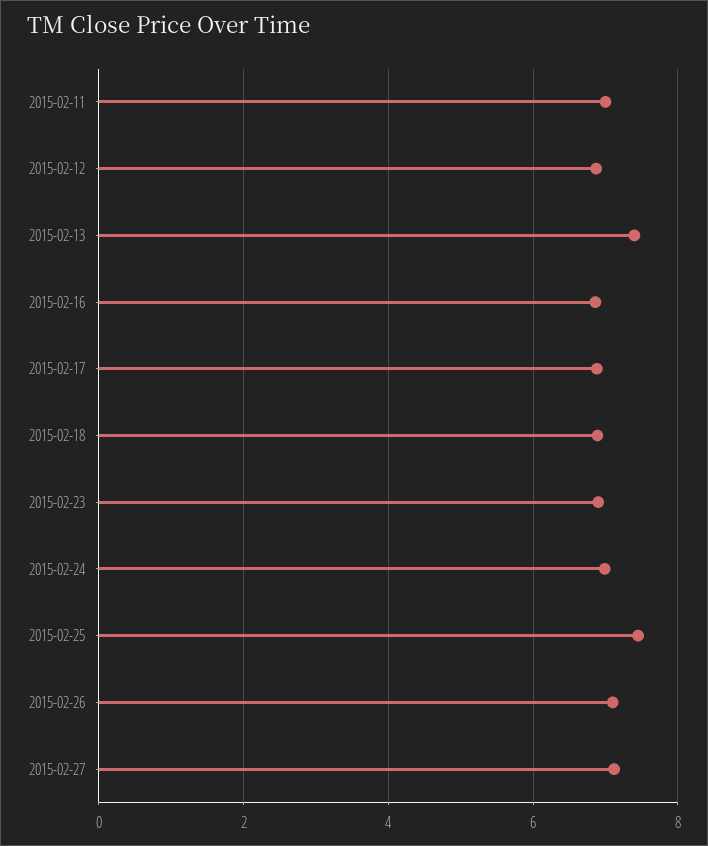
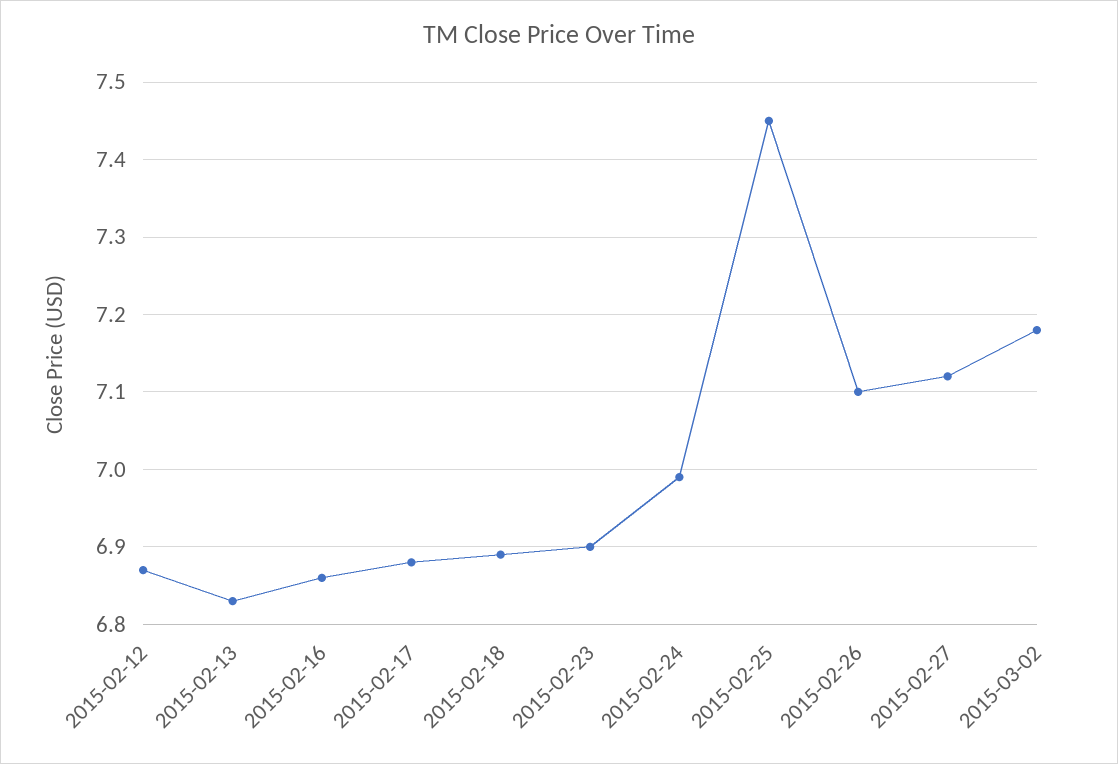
2015-02-11: 7 -> none
2015-02-13: 7.4 -> 6.83
2015-03-02: none -> 7.18

